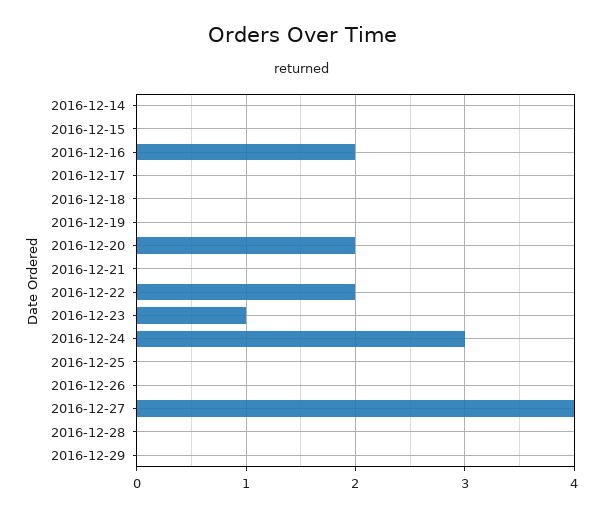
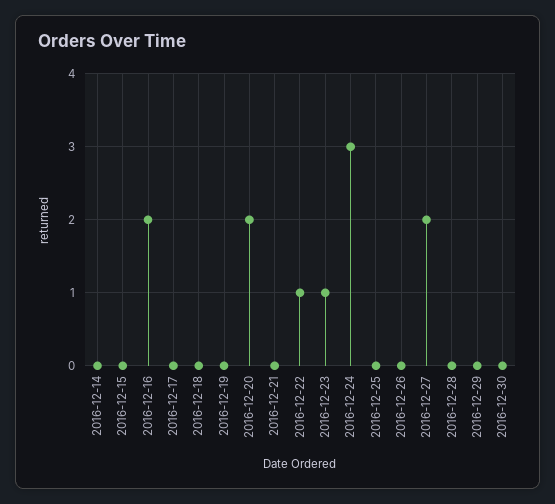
2016-12-22: 2 -> 1
2016-12-27: 4 -> 2
2016-12-30: none -> 0

